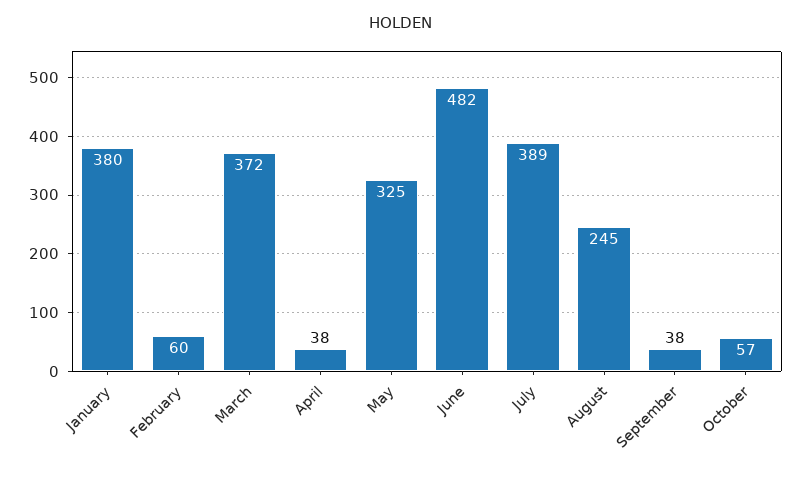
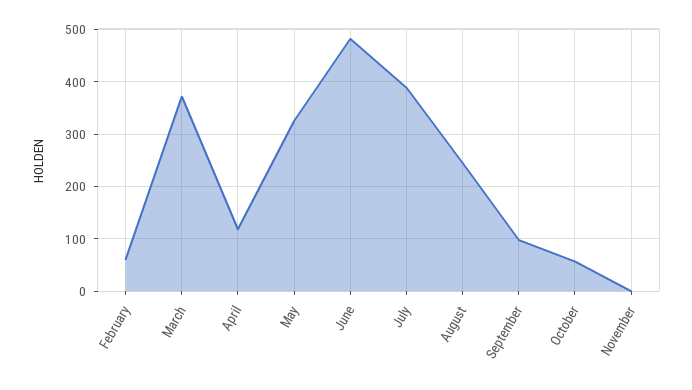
January: 380 -> none
April: 38 -> 120
September: 38 -> 100
November: none -> 0

